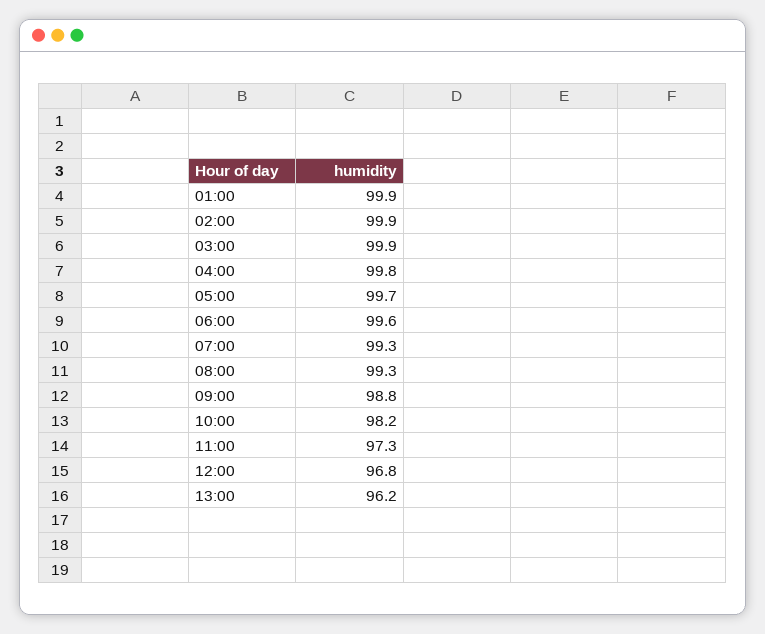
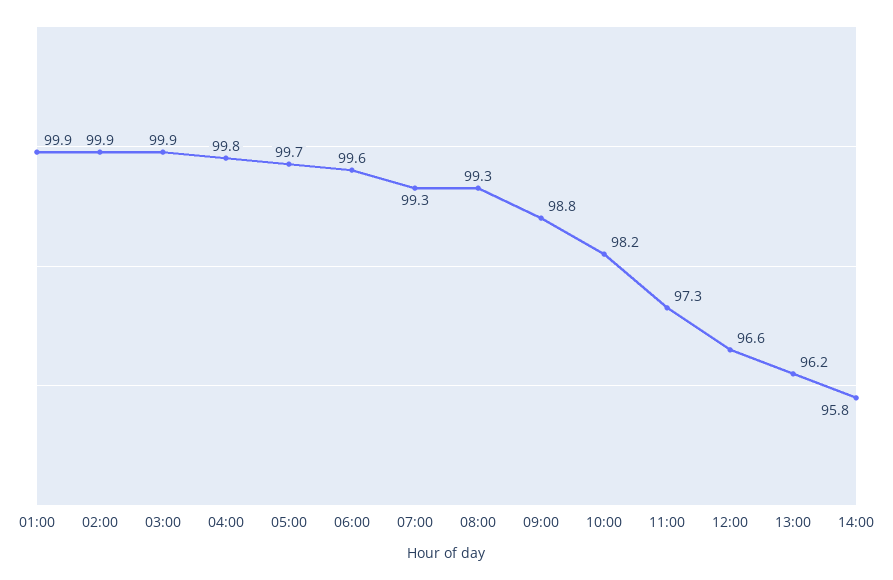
12:00: 96.8 -> 96.6
14:00: none -> 95.8

